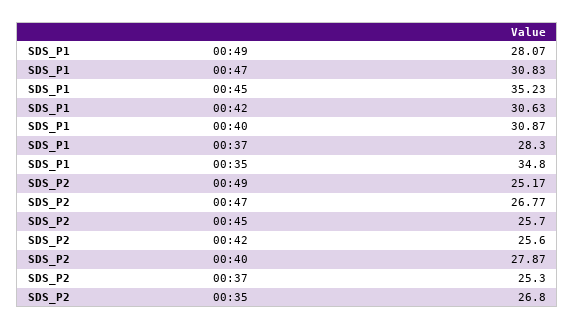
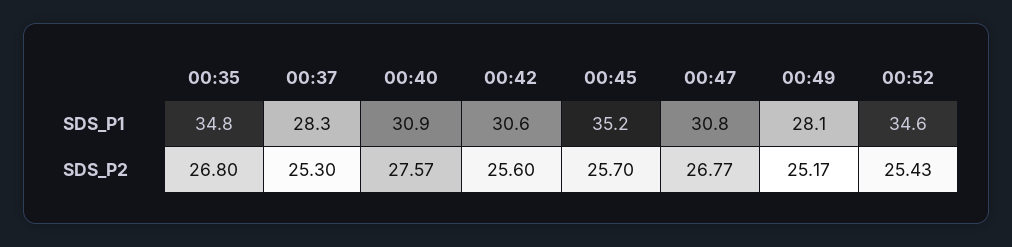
SDS_P2, 00:40: 27.87 -> 27.57
SDS_P1, 00:52: none -> 34.6
SDS_P2, 00:52: none -> 25.43

